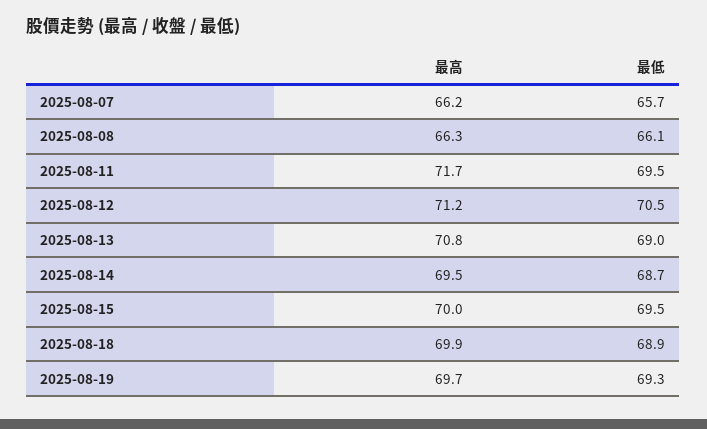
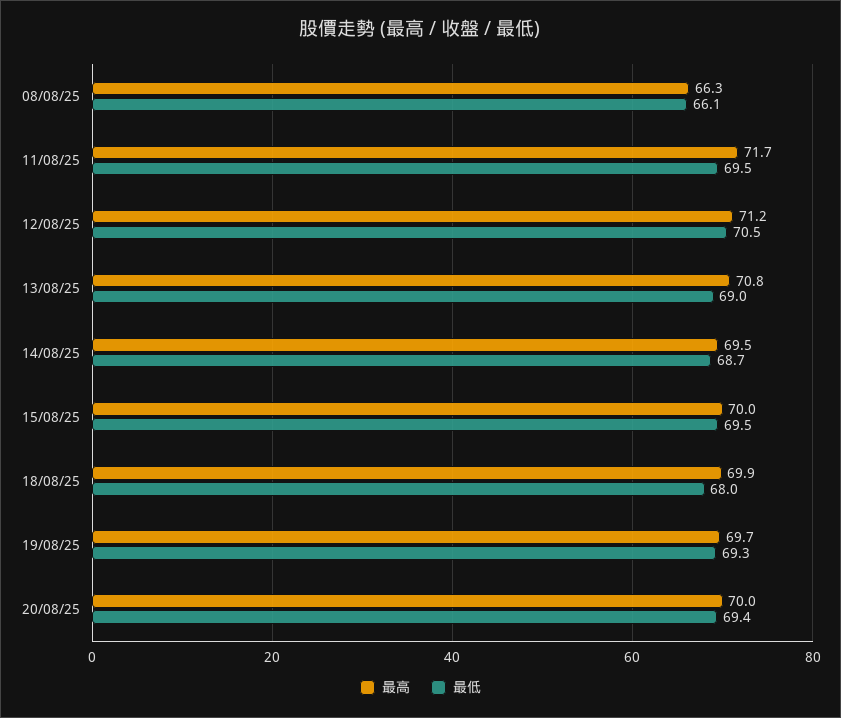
最高, 2025-08-07: 66.2 -> none
最低, 2025-08-07: 65.7 -> none
最低, 2025-08-18: 68.9 -> 68
最高, 20/08/25: none -> 70
最低, 20/08/25: none -> 69.4

